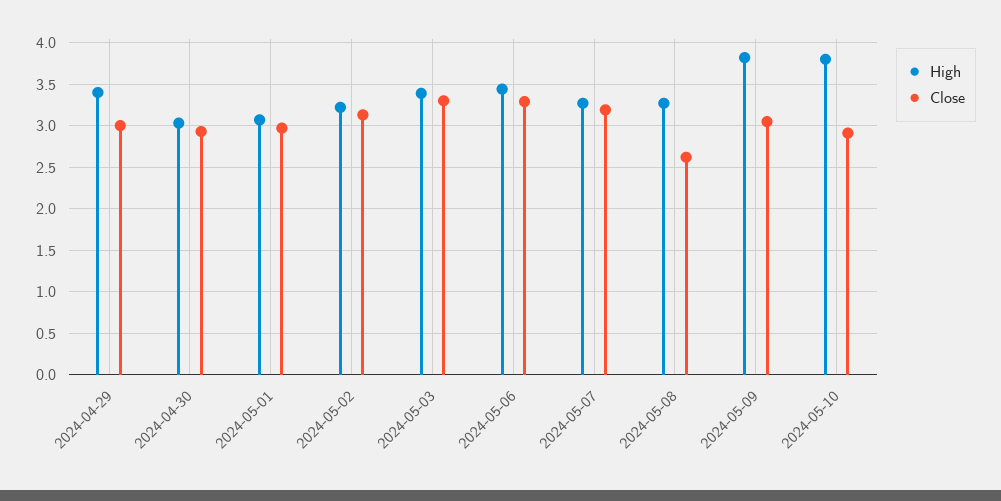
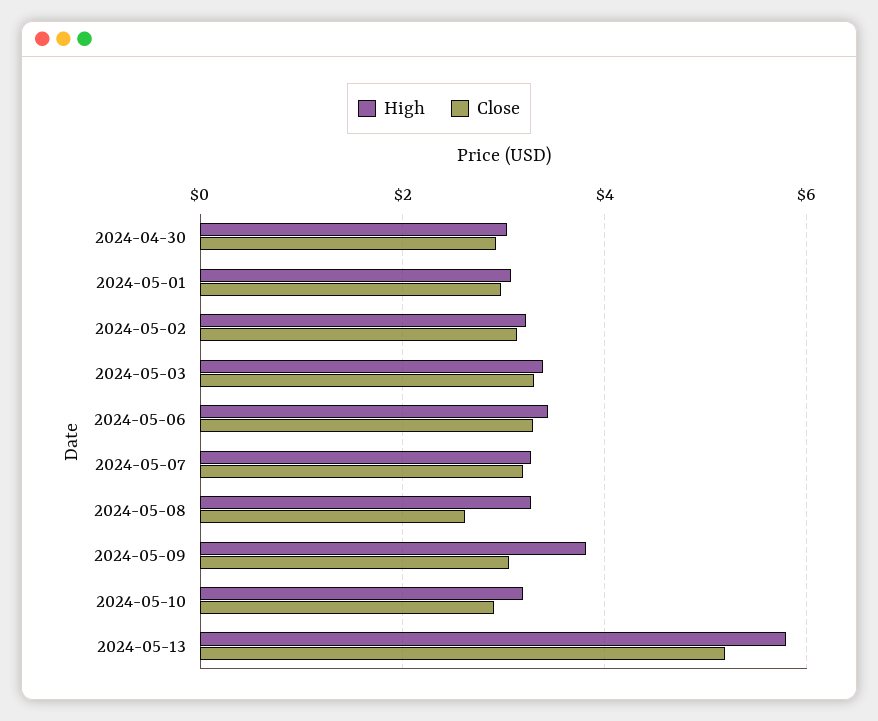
High, 2024-04-29: 3.4 -> none
Close, 2024-04-29: 3 -> none
High, 2024-05-10: 3.8 -> 3.2
High, 2024-05-13: none -> 5.8
Close, 2024-05-13: none -> 5.2

